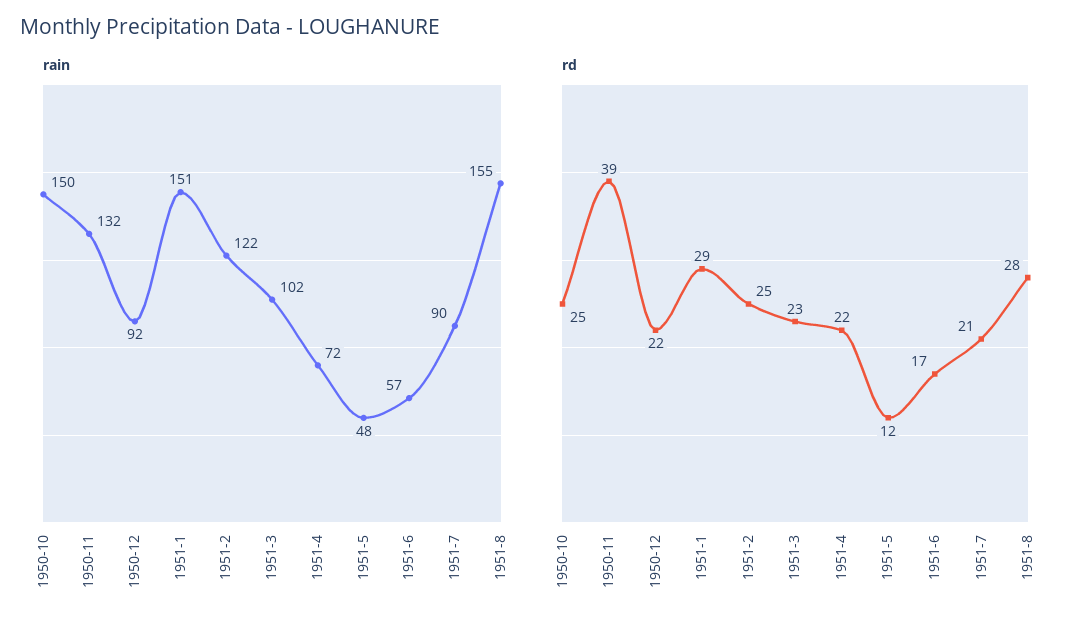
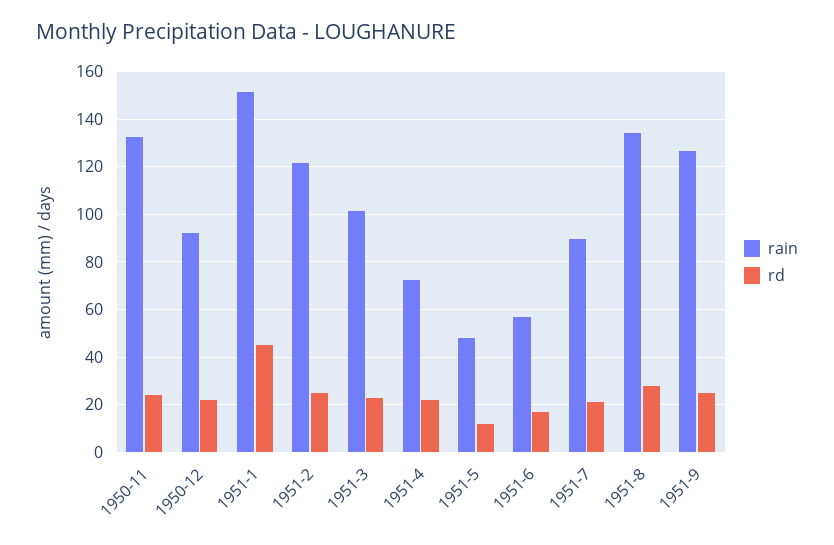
rain, 1950-10: 150 -> none
rain, 1951-8: 155 -> 135
rd, 1950-10: 25 -> none
rd, 1950-11: 39 -> 25
rd, 1951-1: 29 -> 45
rain, 1951-9: none -> 125
rd, 1951-9: none -> 25

